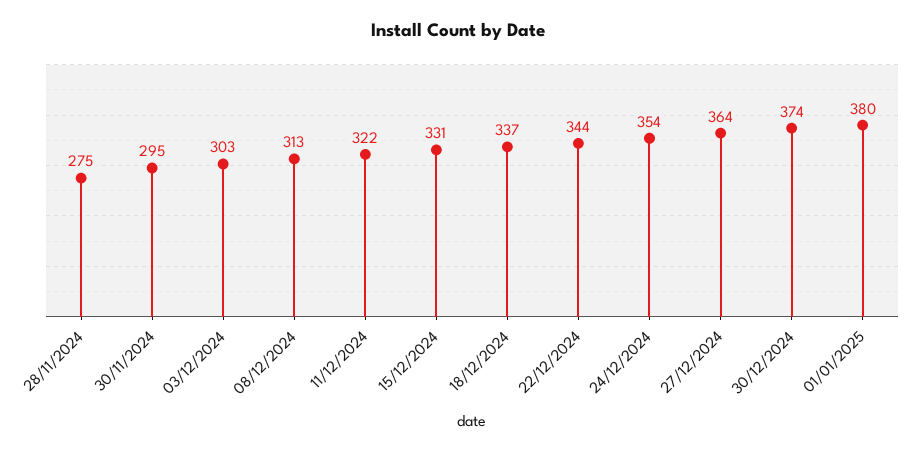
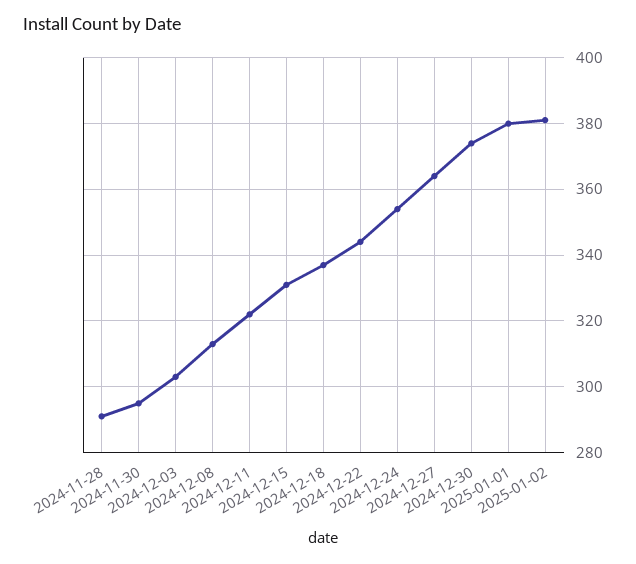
28/11/2024: 275 -> 290
2025-01-02: none -> 380

